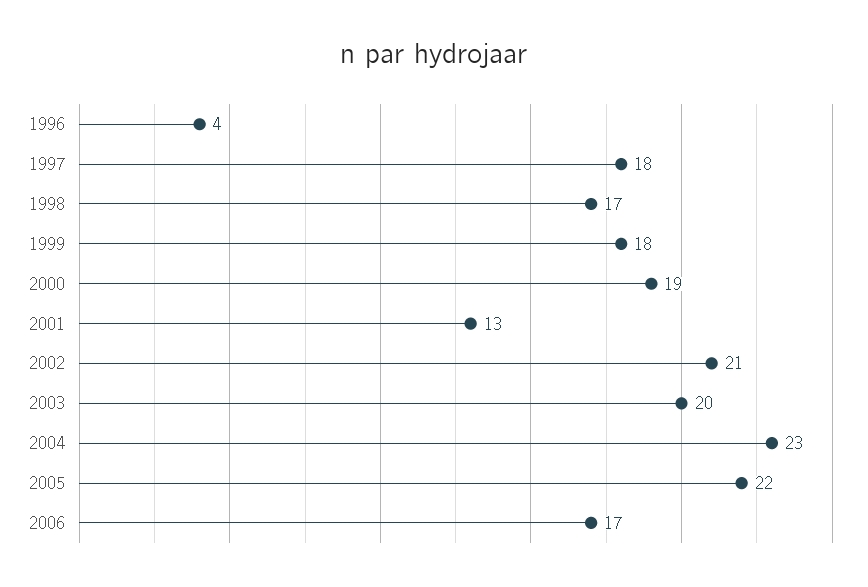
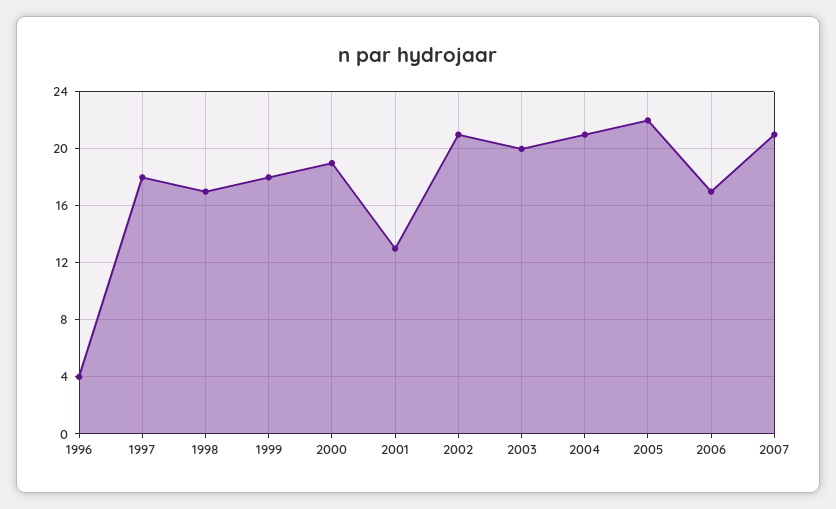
2004: 23 -> 21
2007: none -> 21

